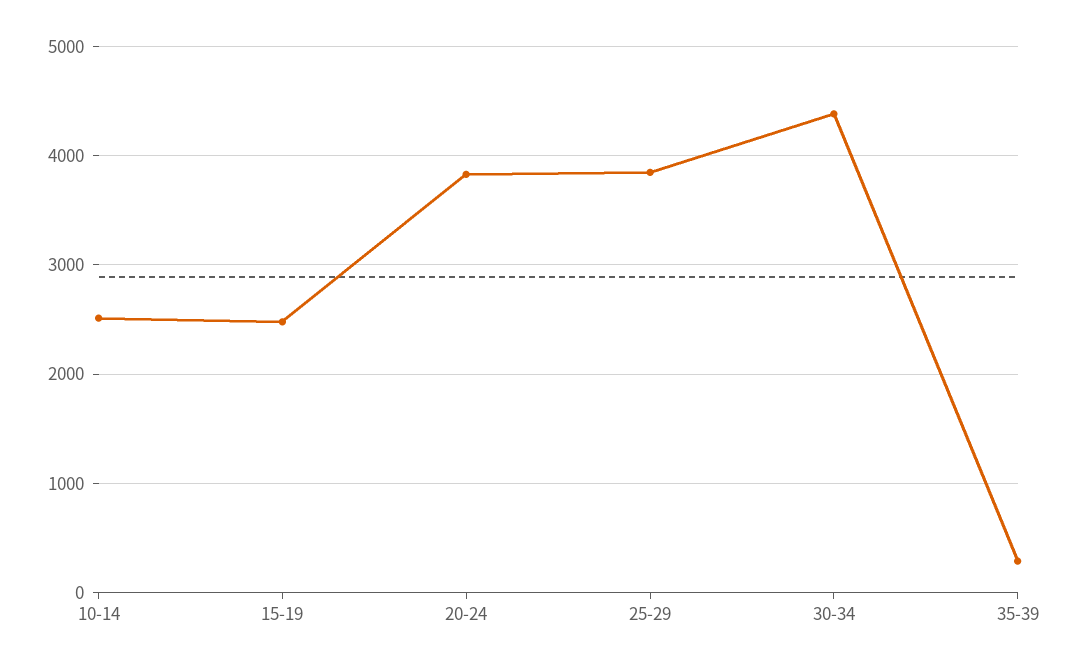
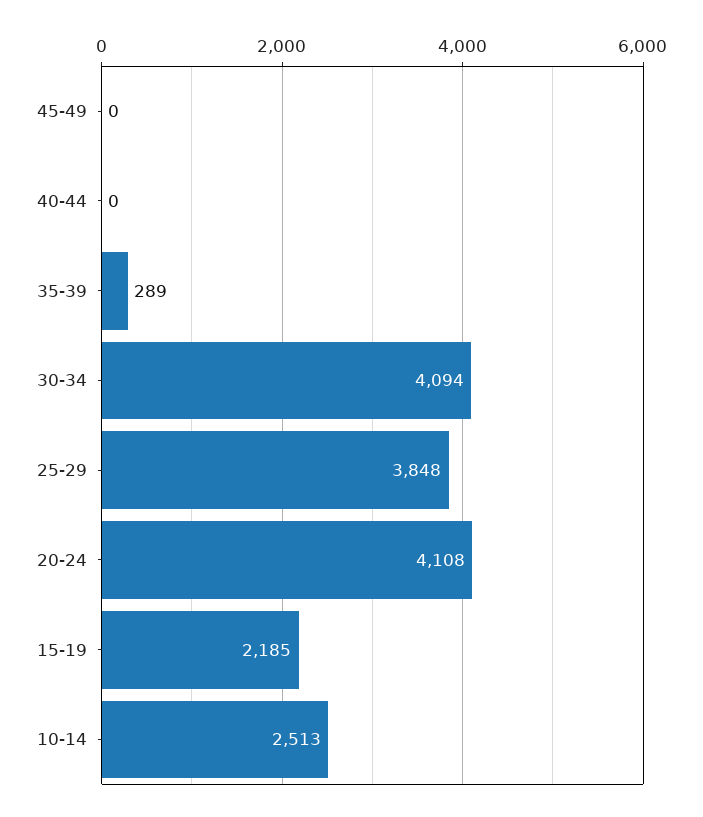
15-19: 2500 -> 2185
20-24: 3800 -> 4108
30-34: 4400 -> 4094
45-49: none -> 0
40-44: none -> 0

